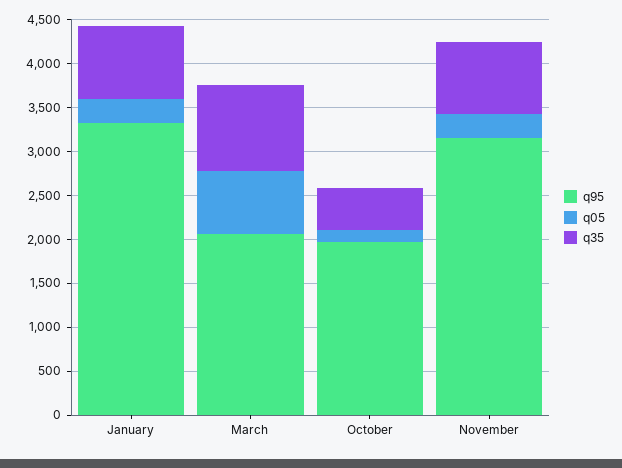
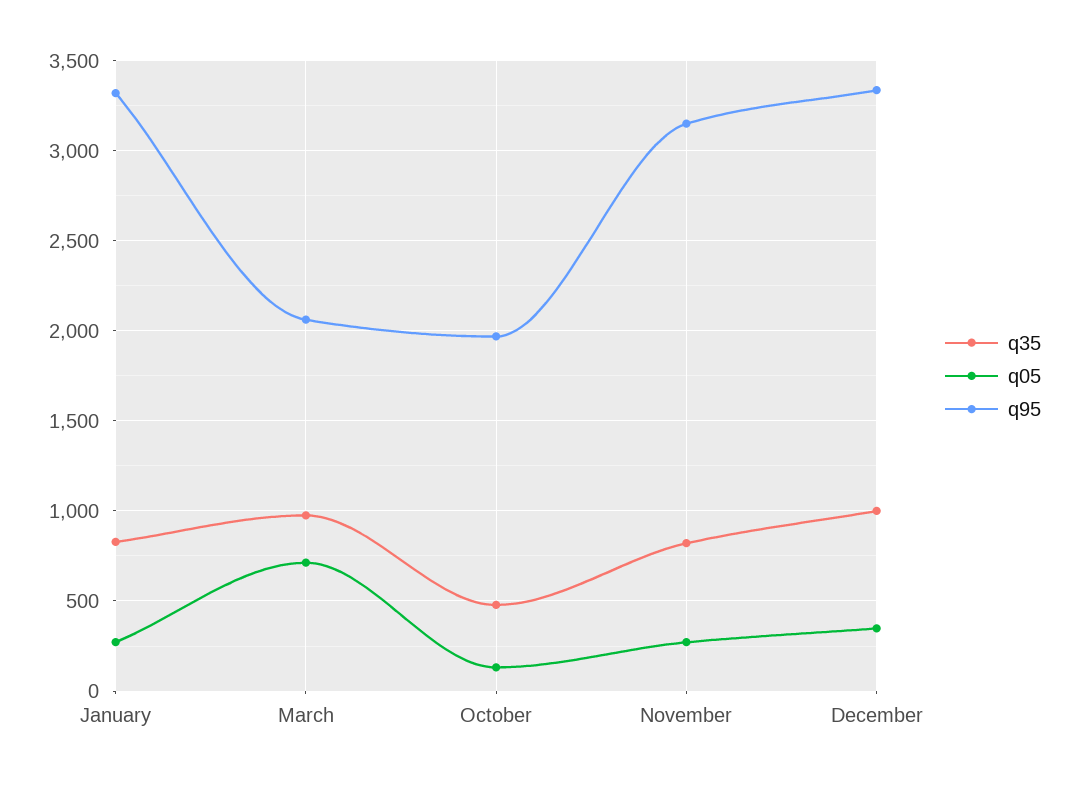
q35, December: none -> 1000
q05, December: none -> 350
q95, December: none -> 3350

